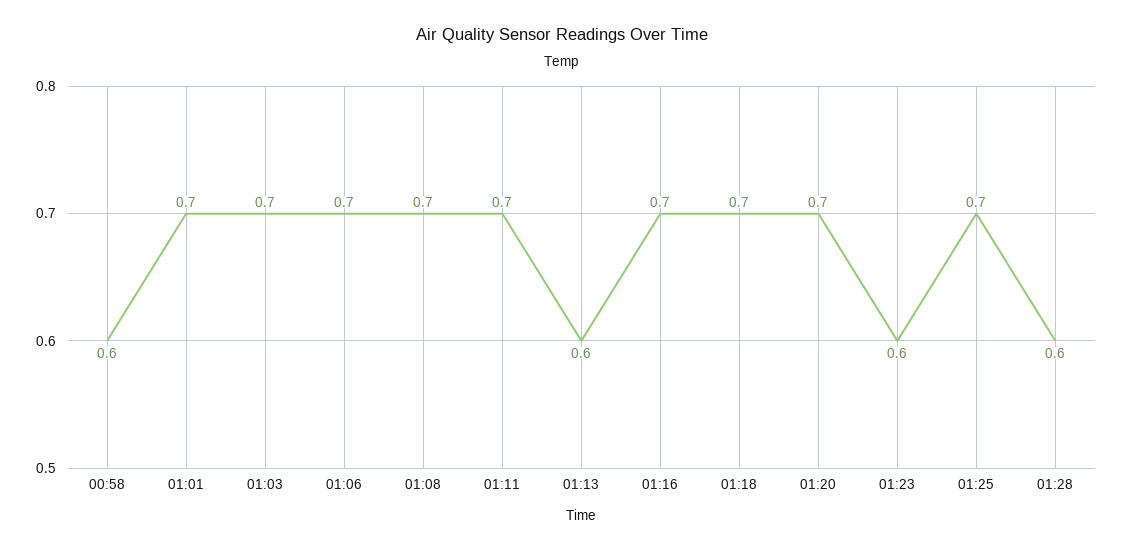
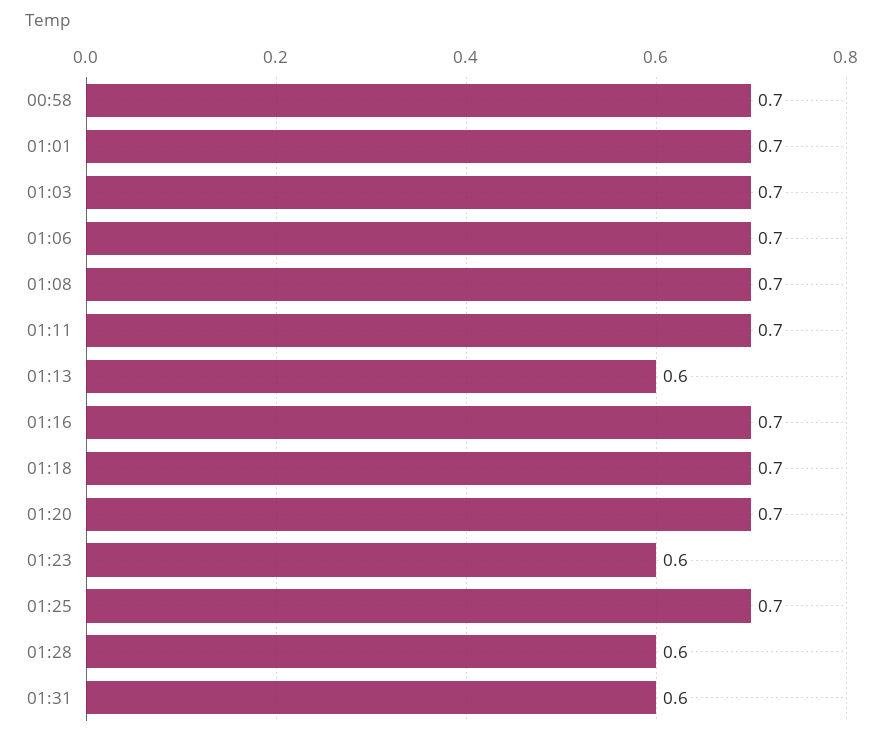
00:58: 0.6 -> 0.7
01:31: none -> 0.6

